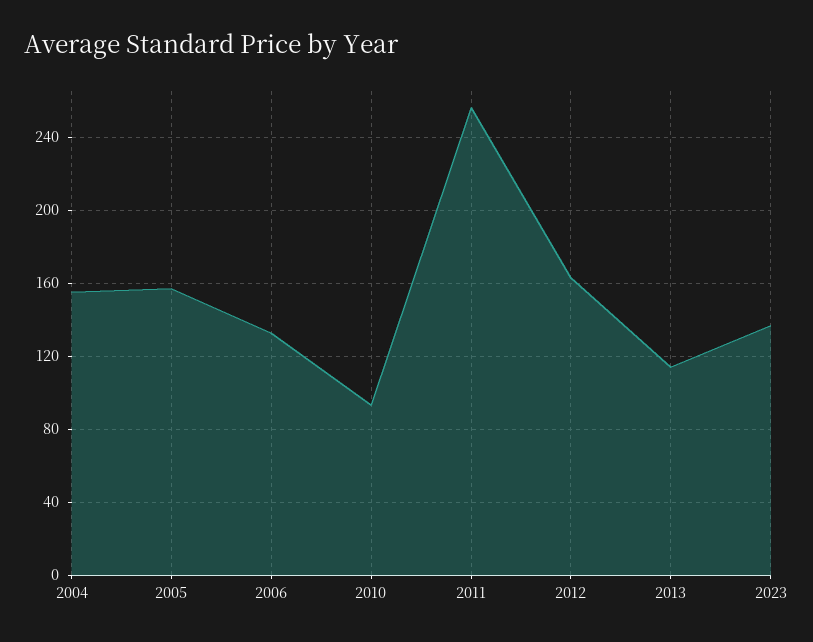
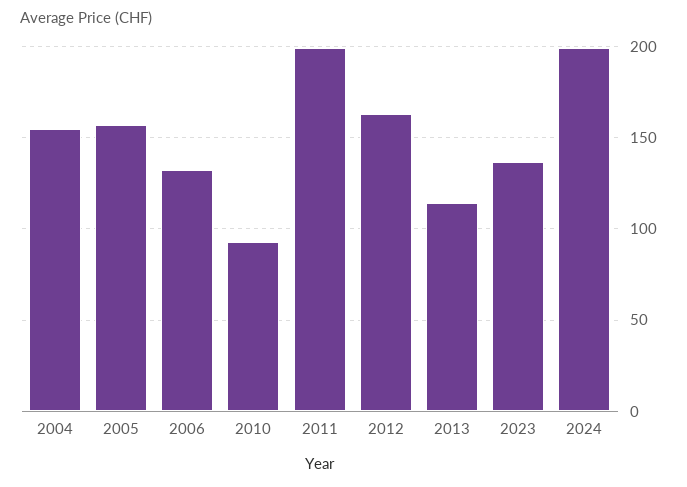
2011: 255 -> 200
2024: none -> 200

